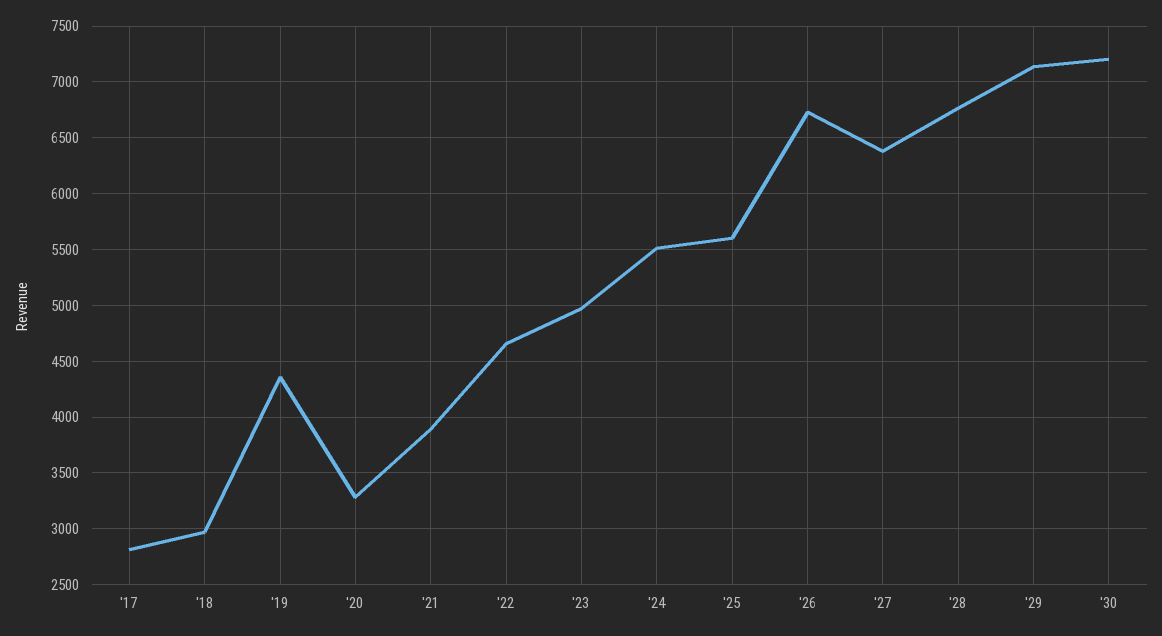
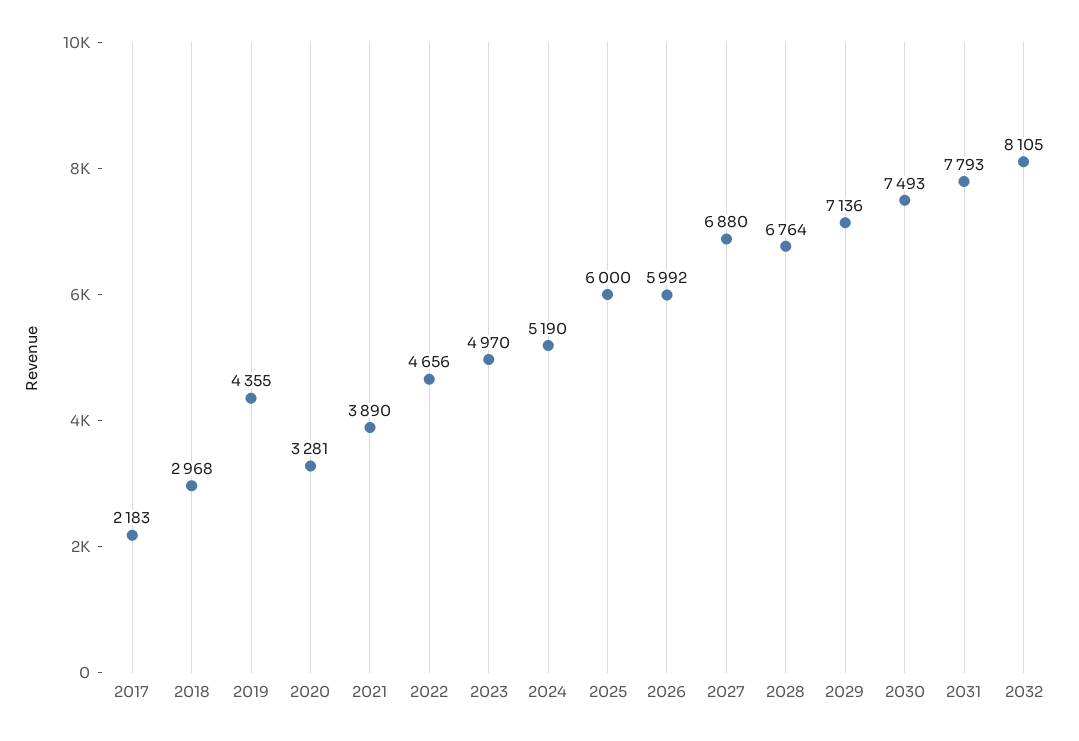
'17: 2800 -> 2183
'24: 5500 -> 5190
'25: 5600 -> 6000
'26: 6700 -> 5992
'27: 6400 -> 6880
'30: 7200 -> 7493
2031: none -> 7793
2032: none -> 8105

